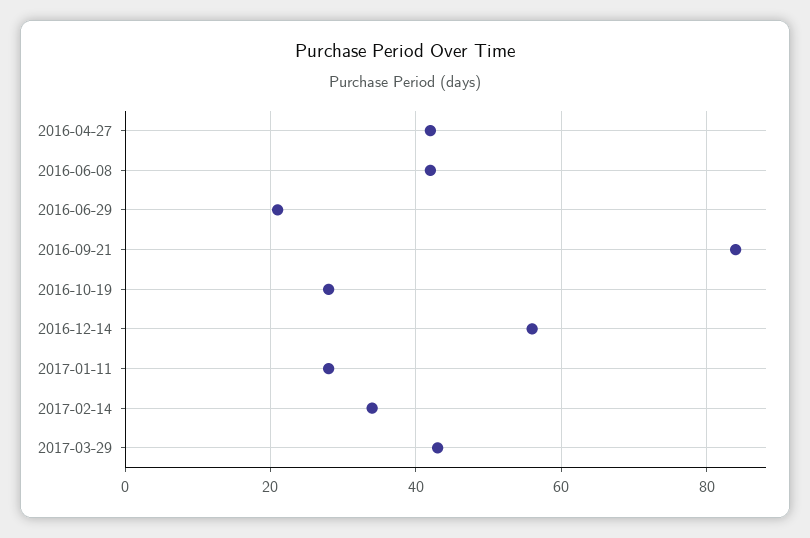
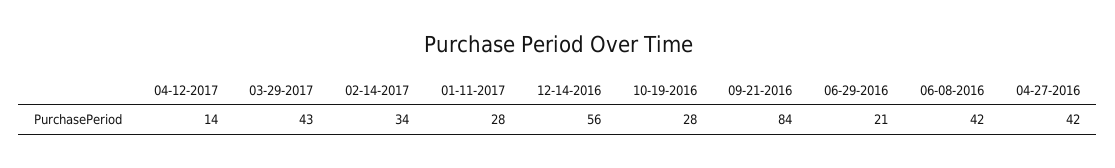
04-12-2017: none -> 14

